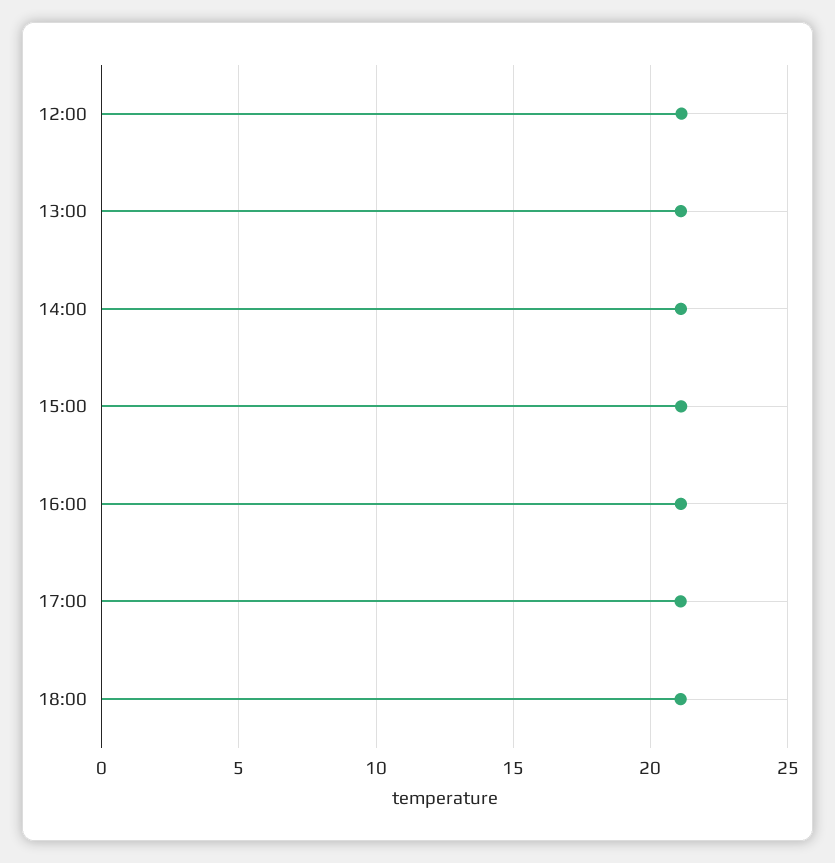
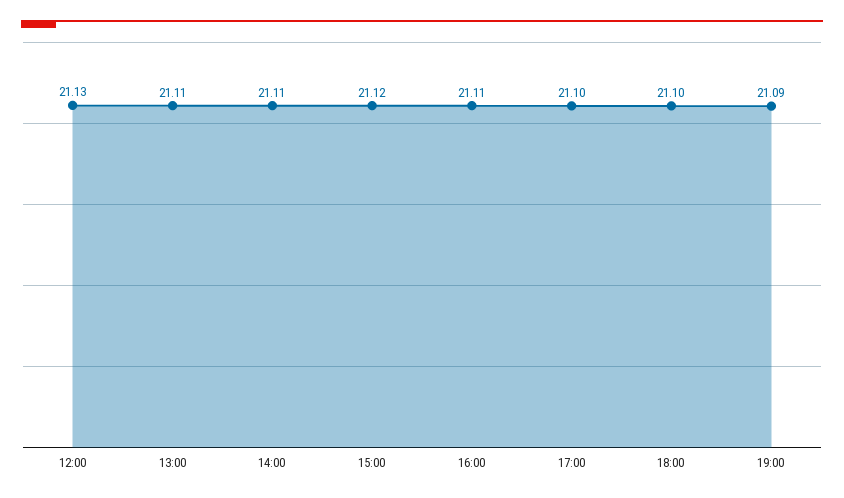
19:00: none -> 21.09

